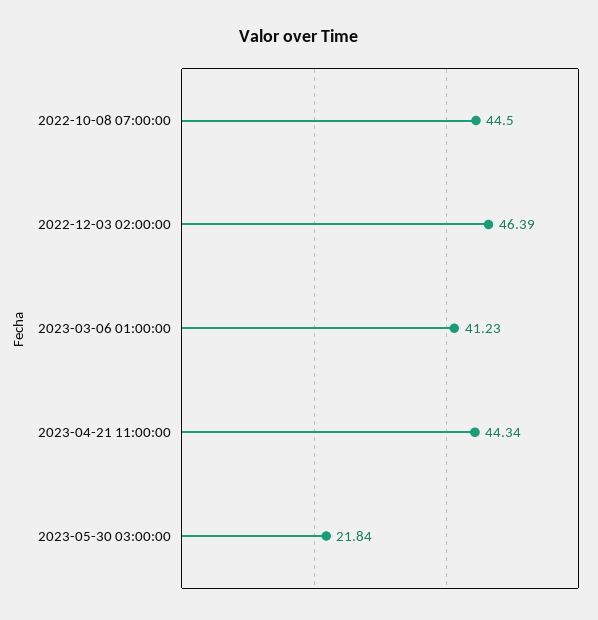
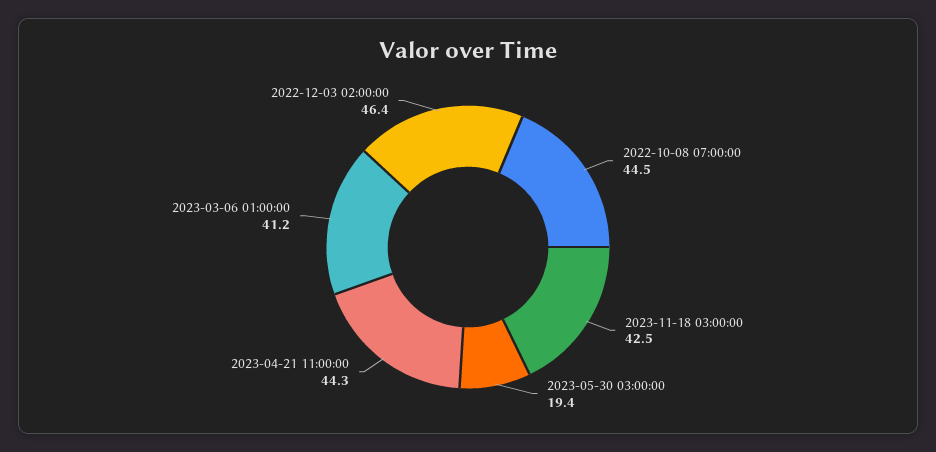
2023-05-30 03:00:00: 21.84 -> 19.4
2023-11-18 03:00:00: none -> 42.5

